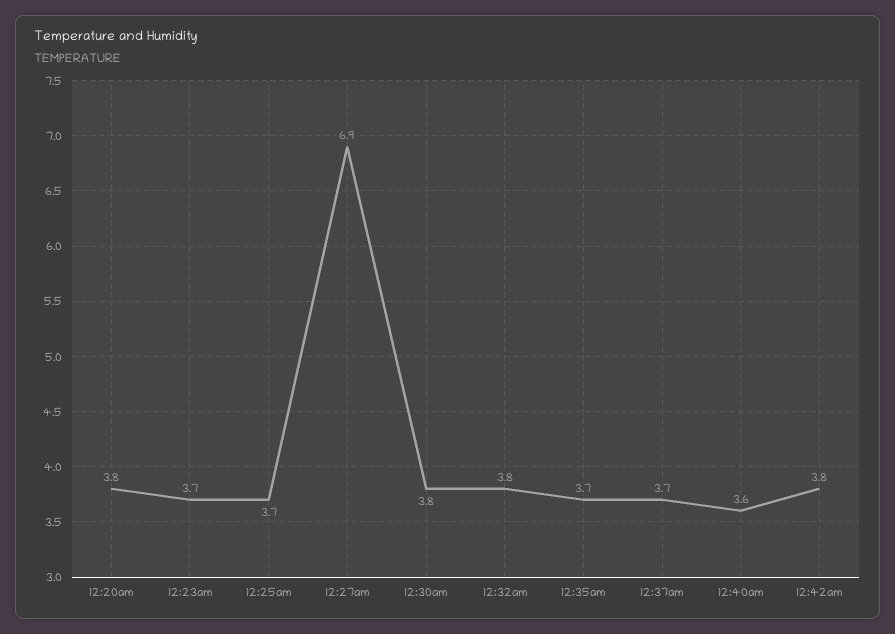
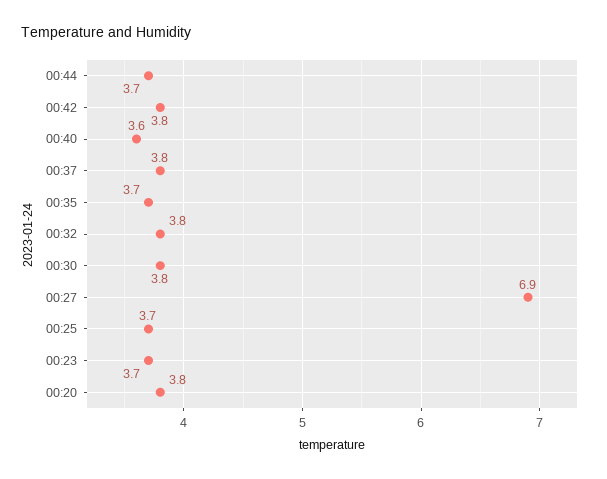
12:37am: 3.7 -> 3.8
00:44: none -> 3.7

